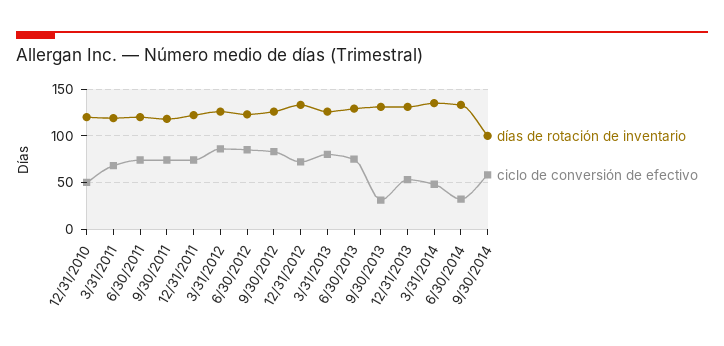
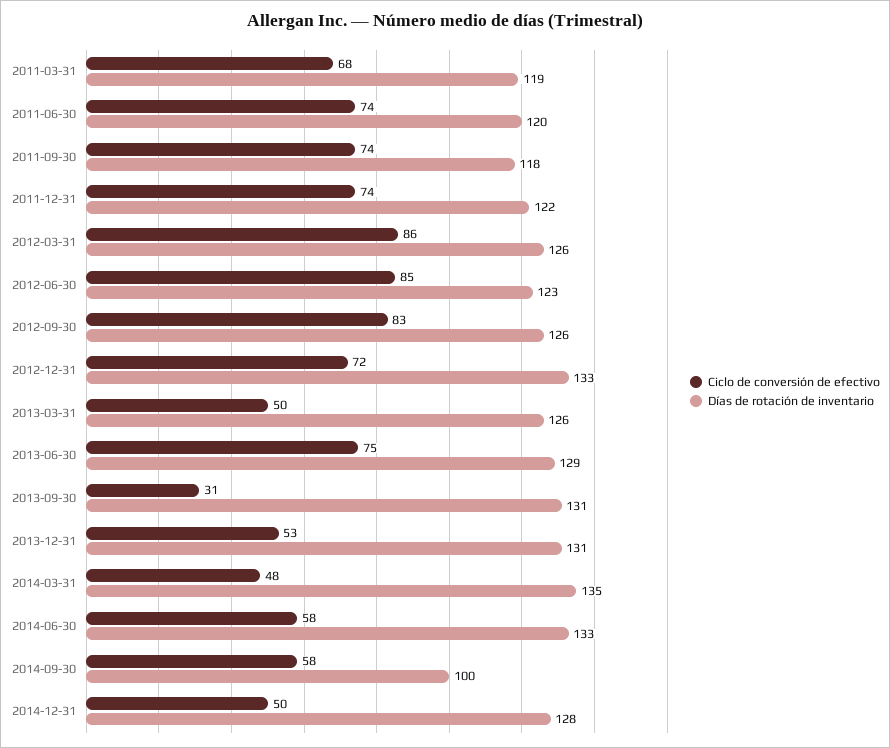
días de rotación de inventario, 12/31/2010: 120 -> none
ciclo de conversión de efectivo, 12/31/2010: 50 -> none
ciclo de conversión de efectivo, 3/31/2013: 80 -> 50
ciclo de conversión de efectivo, 6/30/2014: 30 -> 58
ciclo de conversión de efectivo, 2014-12-31: none -> 50
días de rotación de inventario, 2014-12-31: none -> 128

